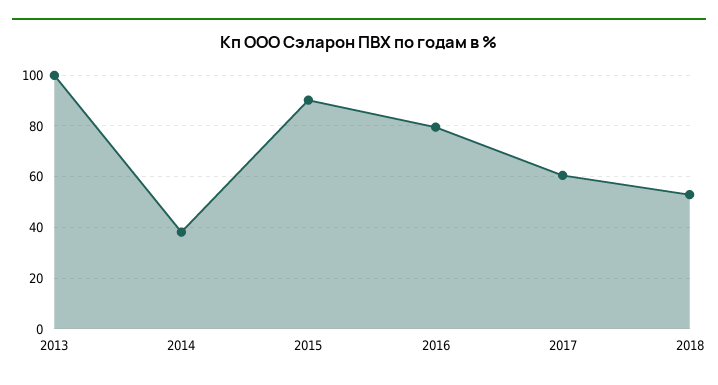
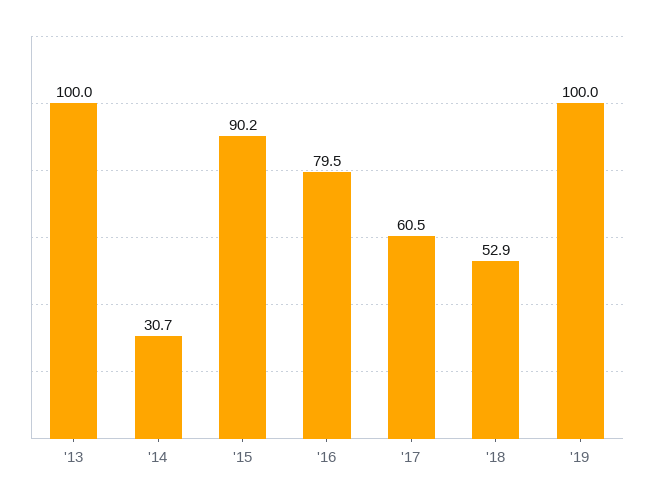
2014: 37.5 -> 30.7
'19: none -> 100

